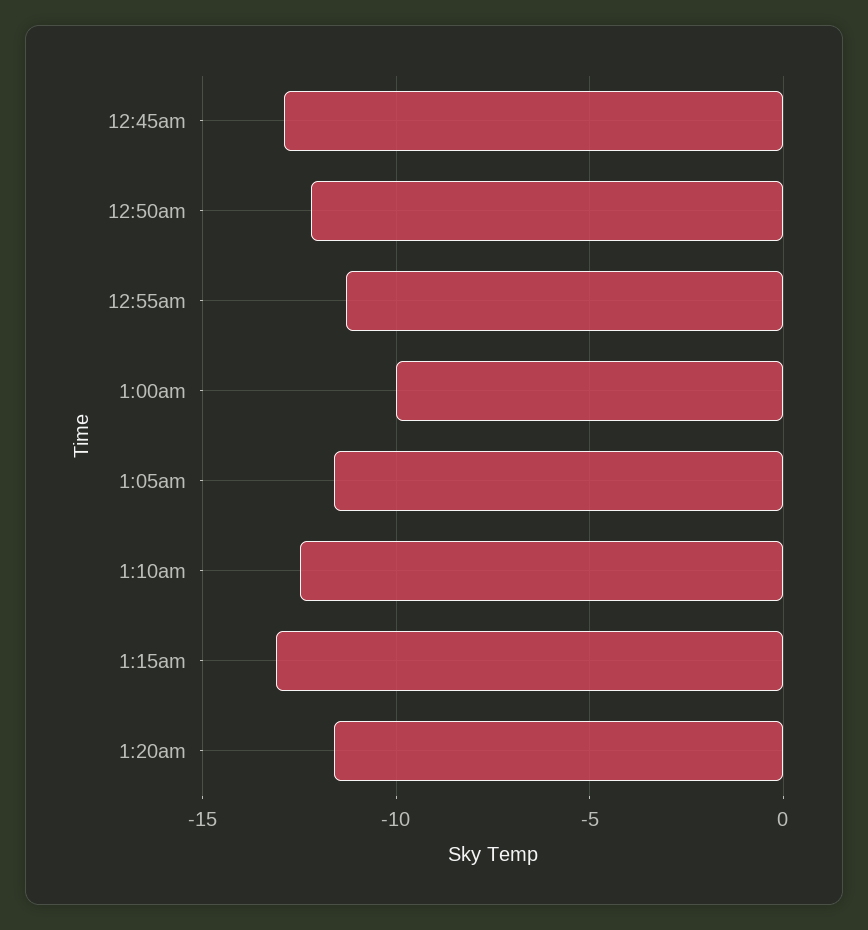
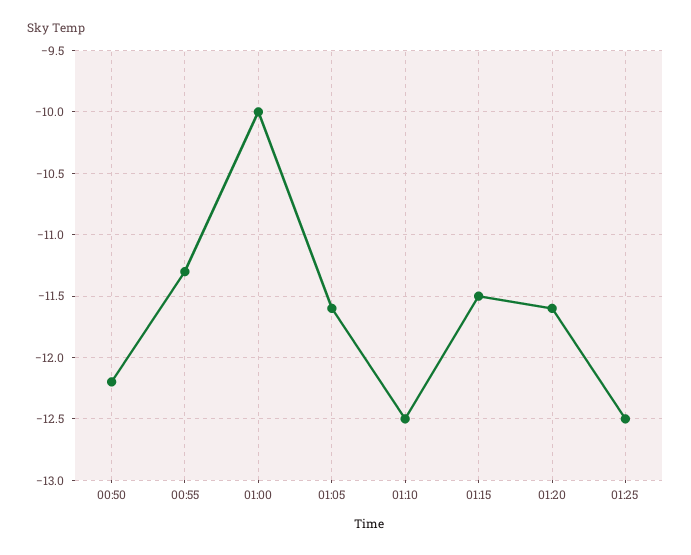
12:45am: -13 -> none
1:15am: -13 -> -11.5
01:25: none -> -12.5

